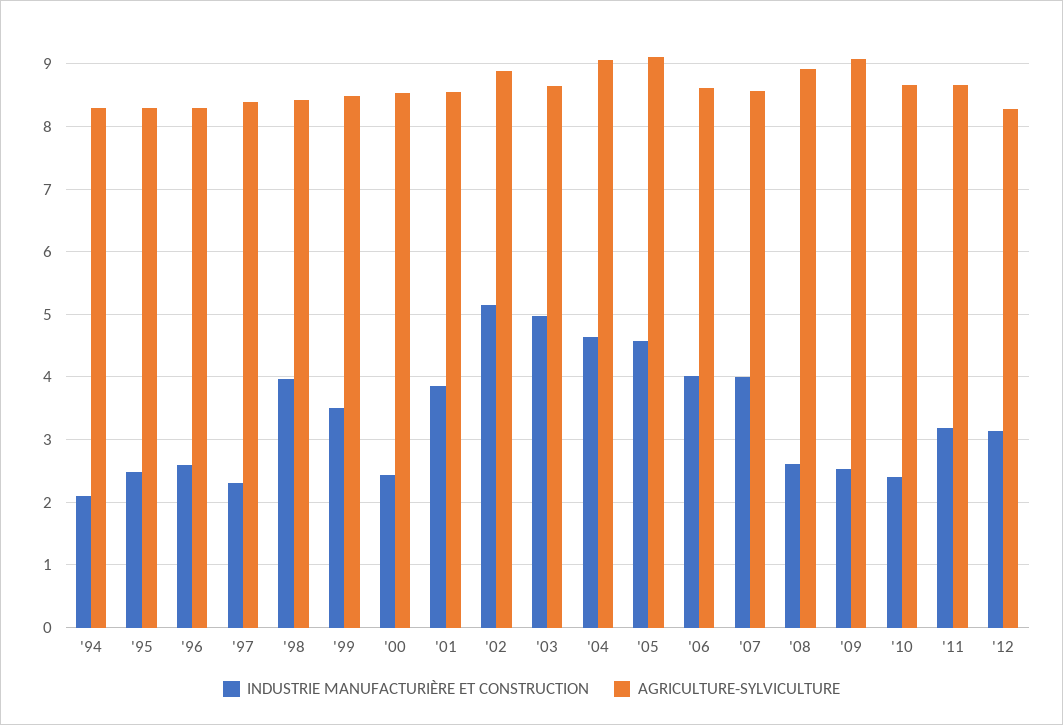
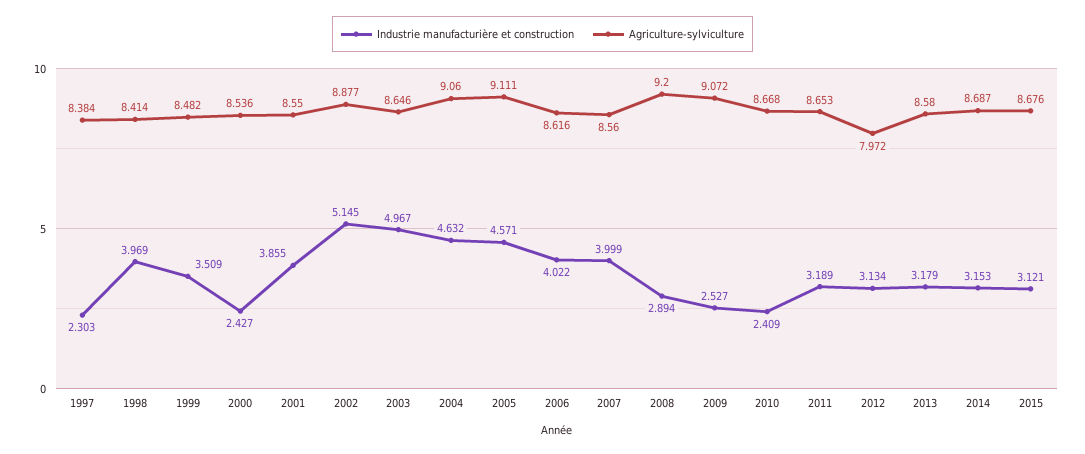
INDUSTRIE MANUFACTURIÈRE ET CONSTRUCTION, '94: 2.1 -> none
AGRICULTURE-SYLVICULTURE, '94: 8.3 -> none
INDUSTRIE MANUFACTURIÈRE ET CONSTRUCTION, '95: 2.5 -> none
AGRICULTURE-SYLVICULTURE, '95: 8.3 -> none
INDUSTRIE MANUFACTURIÈRE ET CONSTRUCTION, '96: 2.6 -> none
AGRICULTURE-SYLVICULTURE, '96: 8.3 -> none
INDUSTRIE MANUFACTURIÈRE ET CONSTRUCTION, '08: 2.6 -> 2.894
AGRICULTURE-SYLVICULTURE, '08: 8.9 -> 9.2
AGRICULTURE-SYLVICULTURE, '12: 8.3 -> 7.972
INDUSTRIE MANUFACTURIÈRE ET CONSTRUCTION, 2013: none -> 3.179
AGRICULTURE-SYLVICULTURE, 2013: none -> 8.58
INDUSTRIE MANUFACTURIÈRE ET CONSTRUCTION, 2014: none -> 3.153
AGRICULTURE-SYLVICULTURE, 2014: none -> 8.687
INDUSTRIE MANUFACTURIÈRE ET CONSTRUCTION, 2015: none -> 3.121
AGRICULTURE-SYLVICULTURE, 2015: none -> 8.676

